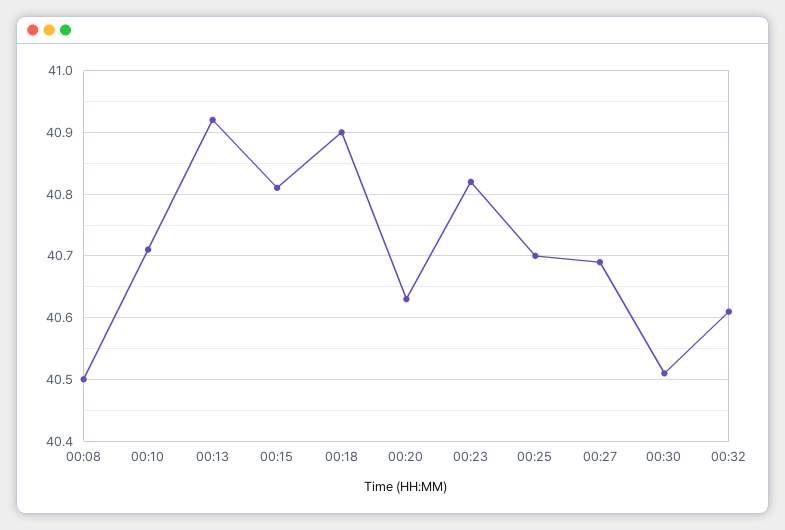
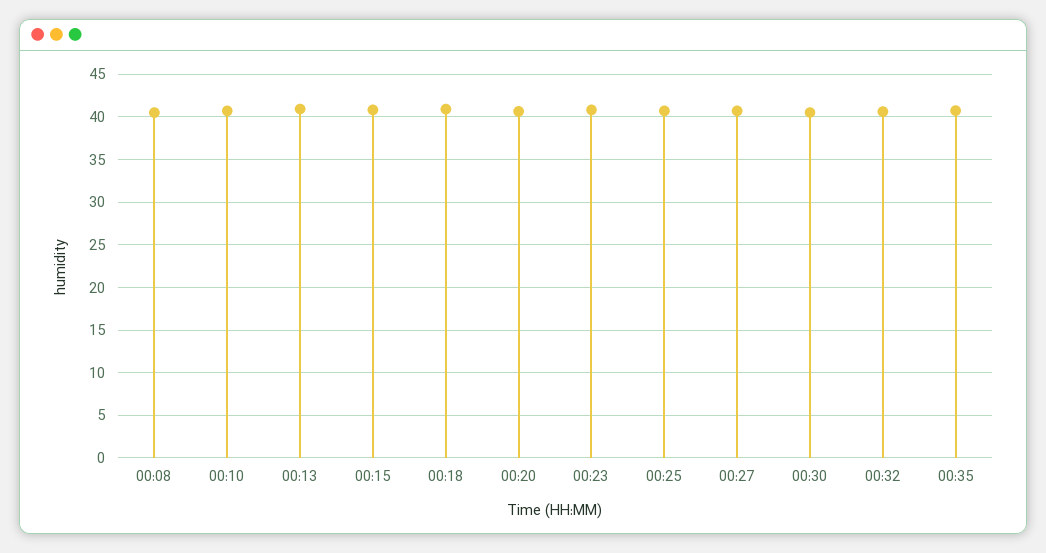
00:35: none -> 41

